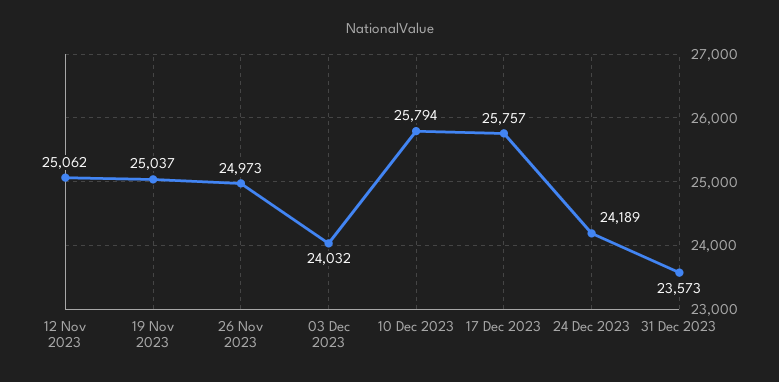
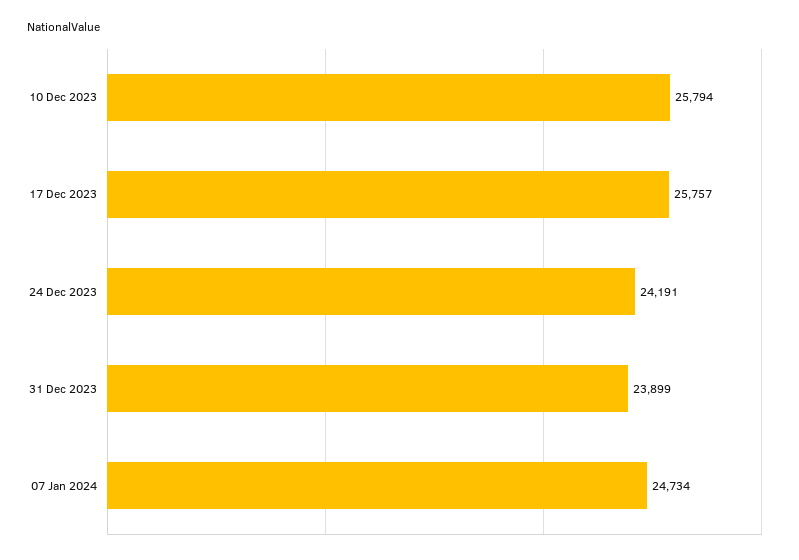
12 Nov 2023: 25062 -> none
19 Nov 2023: 25037 -> none
26 Nov 2023: 24973 -> none
03 Dec 2023: 24032 -> none
24 Dec 2023: 24189 -> 24191
31 Dec 2023: 23573 -> 23899
07 Jan 2024: none -> 24734

